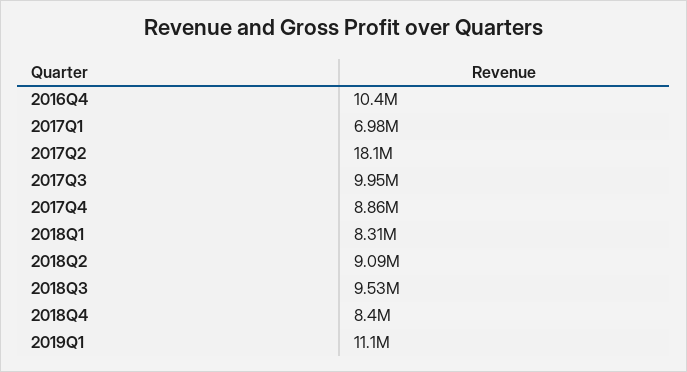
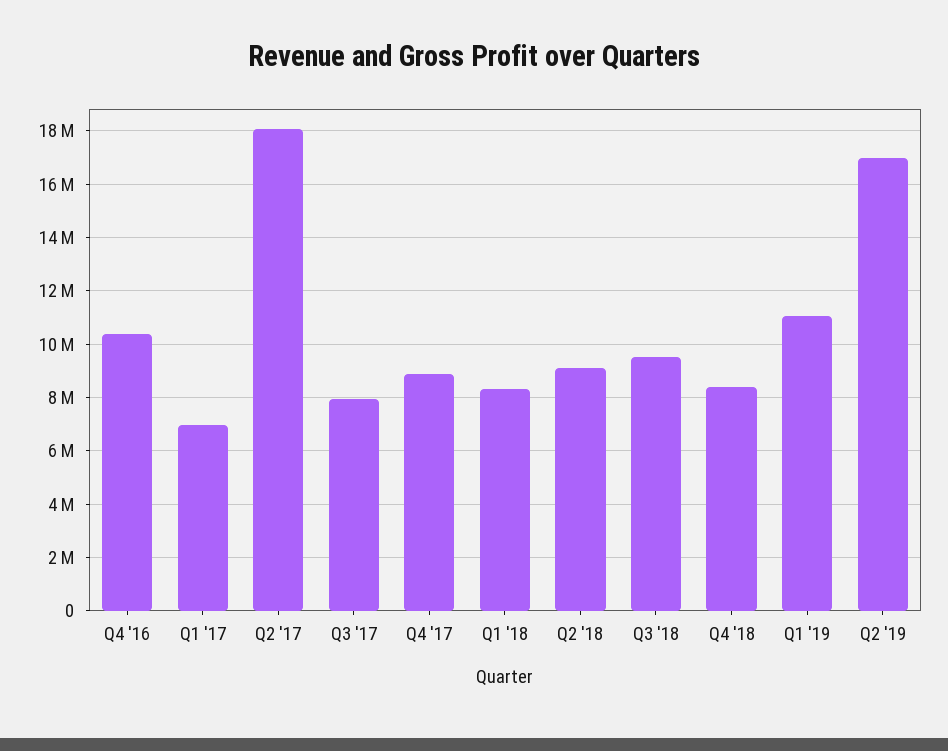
2017Q3: 9950000 -> 8000000
Q2 '19: none -> 17000000

